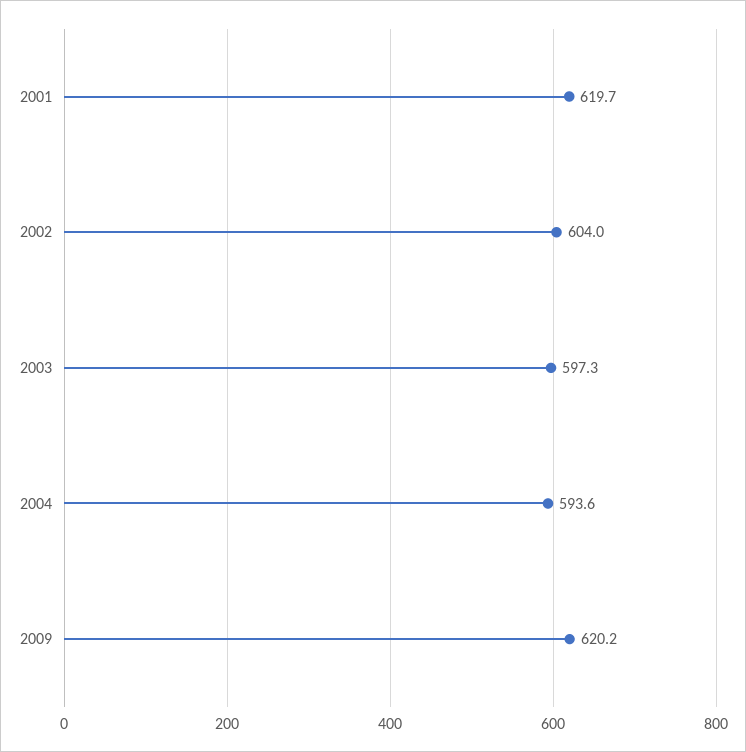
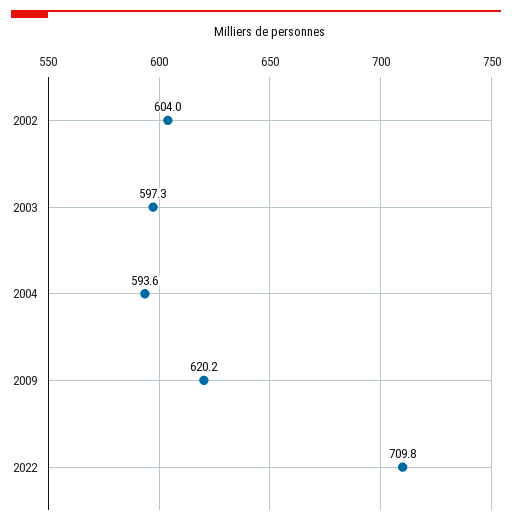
2001: 619.7 -> none
2022: none -> 709.8

